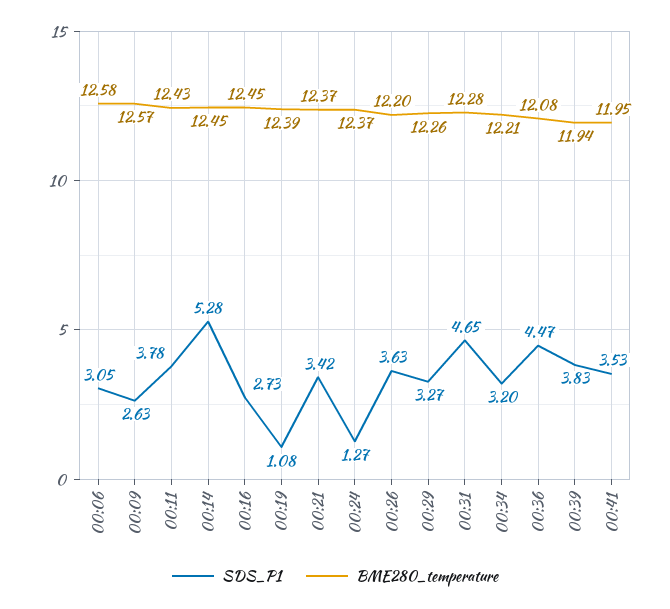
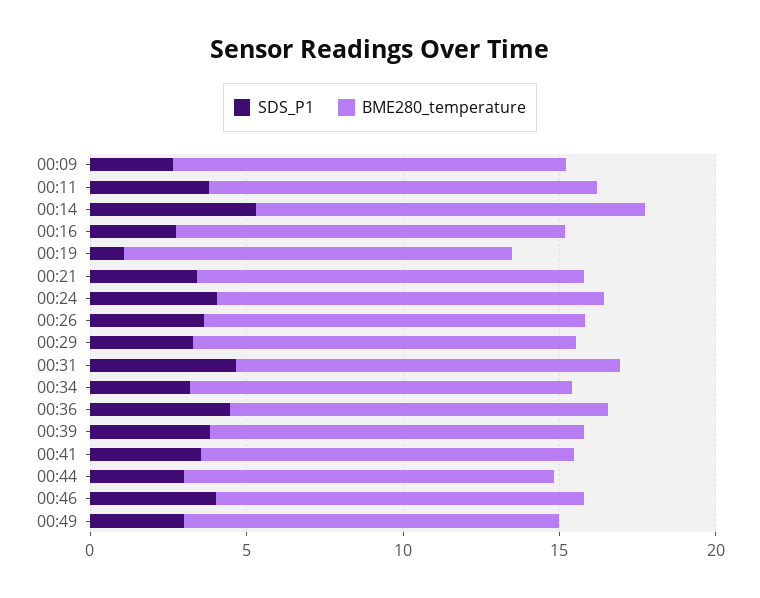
SDS_P1, 00:06: 3.05 -> none
BME280_temperature, 00:06: 12.58 -> none
SDS_P1, 00:24: 1.27 -> 4
SDS_P1, 00:44: none -> 3
BME280_temperature, 00:44: none -> 12
SDS_P1, 00:46: none -> 4
BME280_temperature, 00:46: none -> 12
SDS_P1, 00:49: none -> 3
BME280_temperature, 00:49: none -> 12

